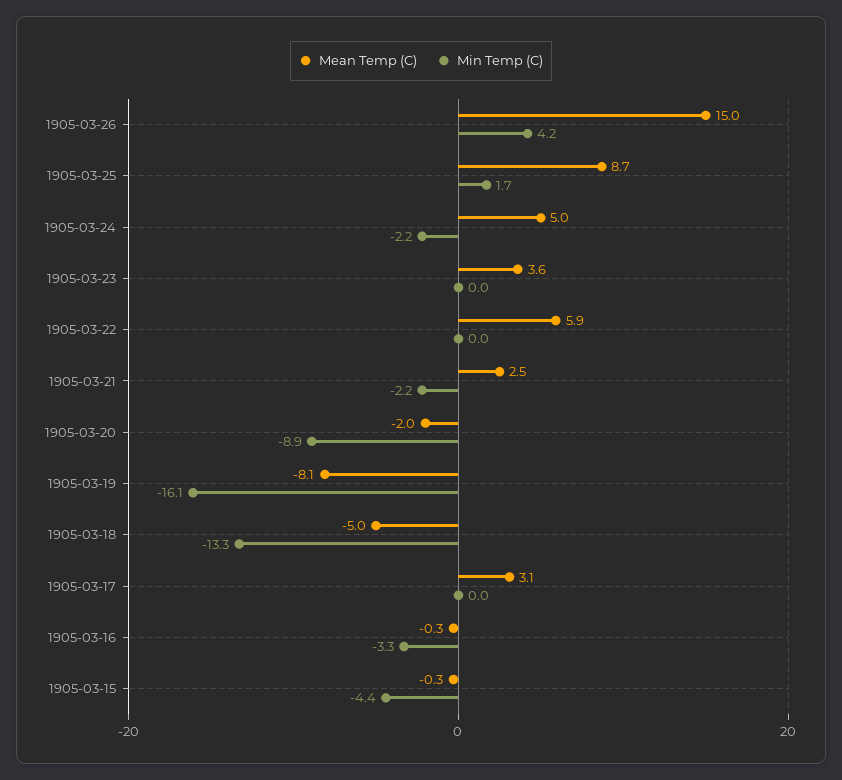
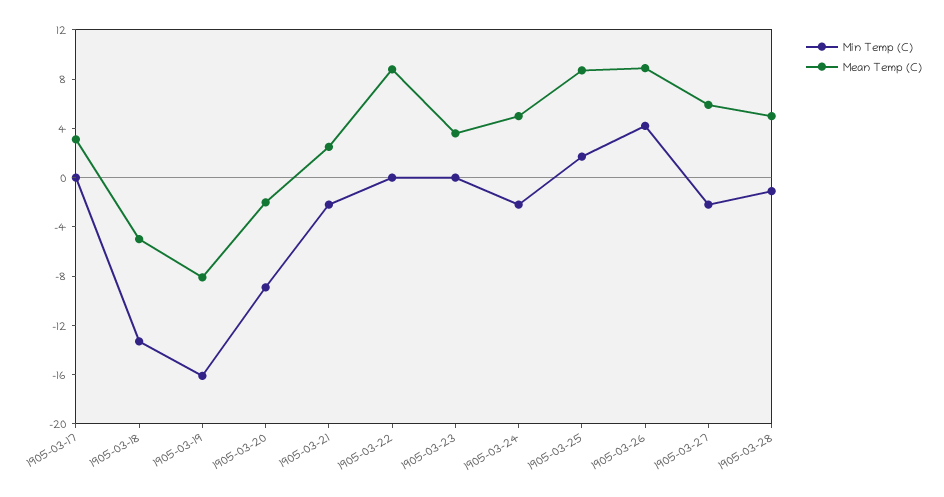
Mean Temp (C), 1905-03-26: 15 -> 9
Mean Temp (C), 1905-03-22: 5.9 -> 9
Mean Temp (C), 1905-03-16: -0.3 -> none
Min Temp (C), 1905-03-16: -3.3 -> none
Mean Temp (C), 1905-03-15: -0.3 -> none
Min Temp (C), 1905-03-15: -4.4 -> none
Min Temp (C), 1905-03-27: none -> -2
Mean Temp (C), 1905-03-27: none -> 6
Min Temp (C), 1905-03-28: none -> -1
Mean Temp (C), 1905-03-28: none -> 5

